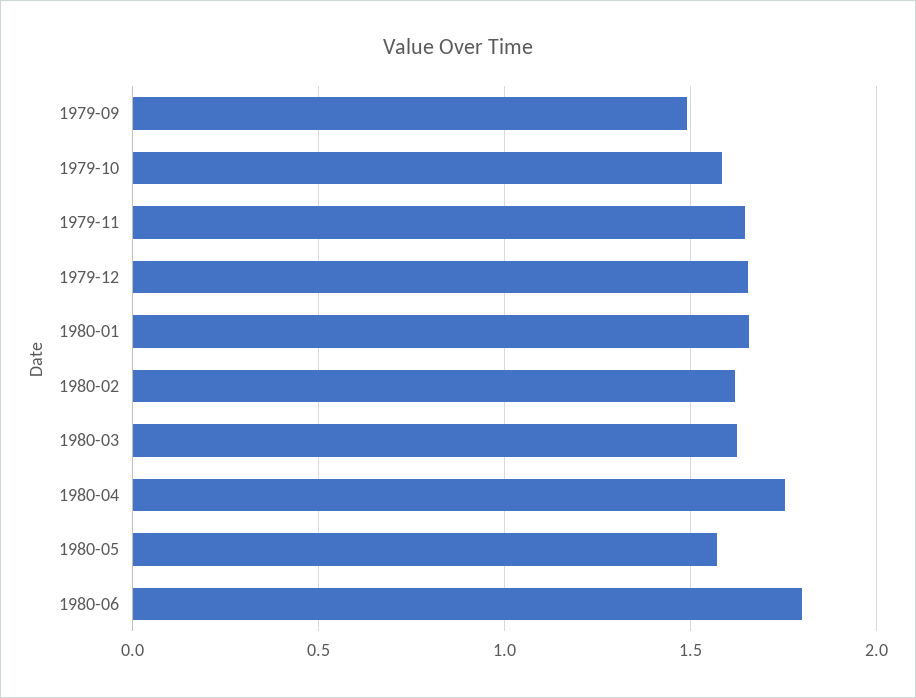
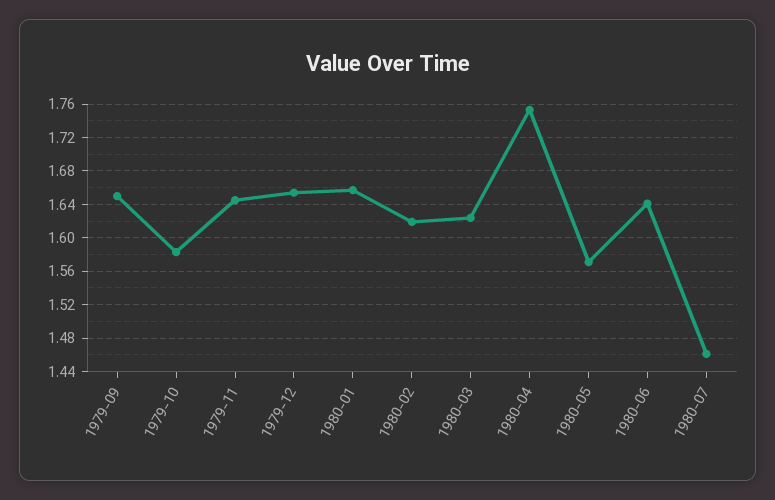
1979-09: 1.5 -> 1.65
1980-06: 1.8 -> 1.64
1980-07: none -> 1.46

